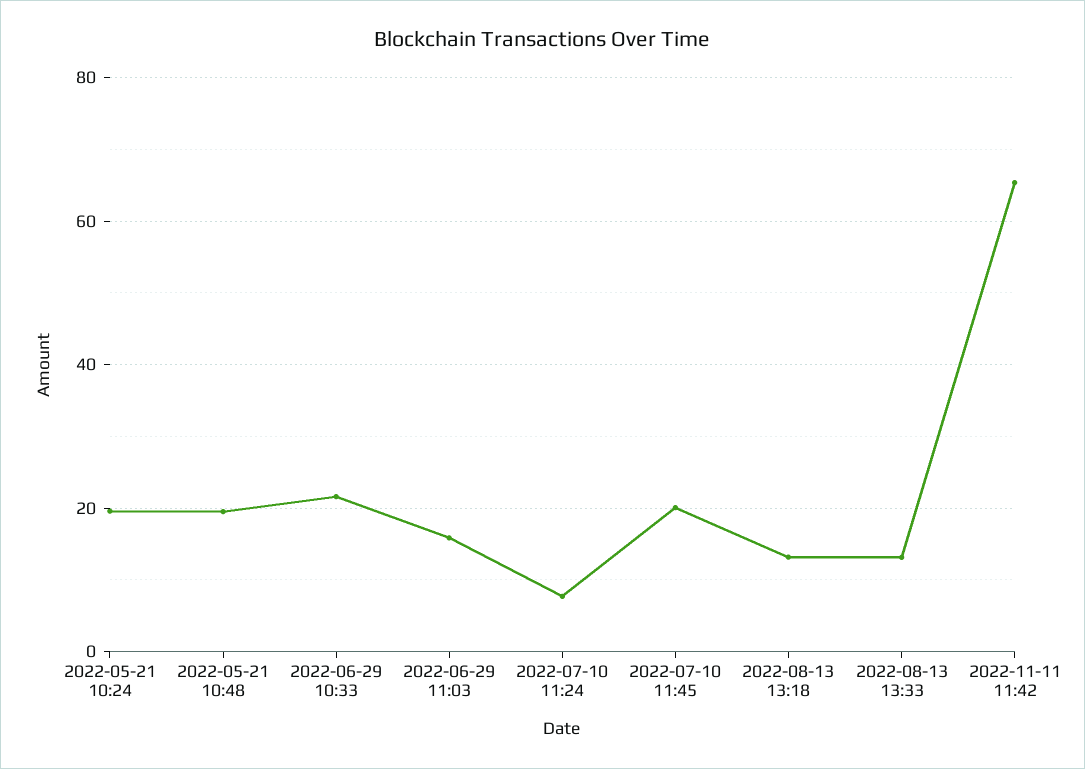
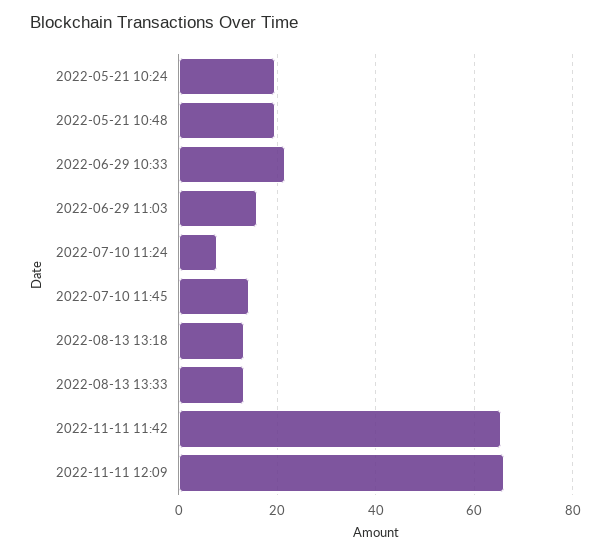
2022-07-10 11:45: 20 -> 14
2022-11-11 12:09: none -> 66

